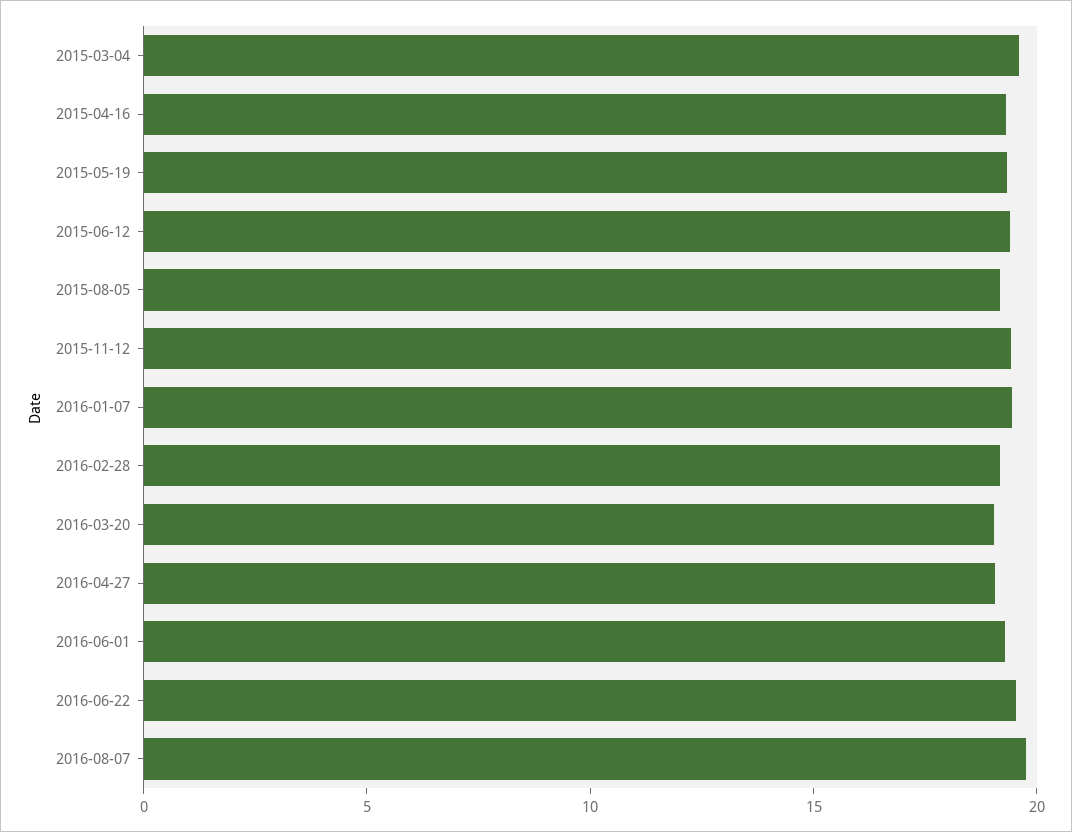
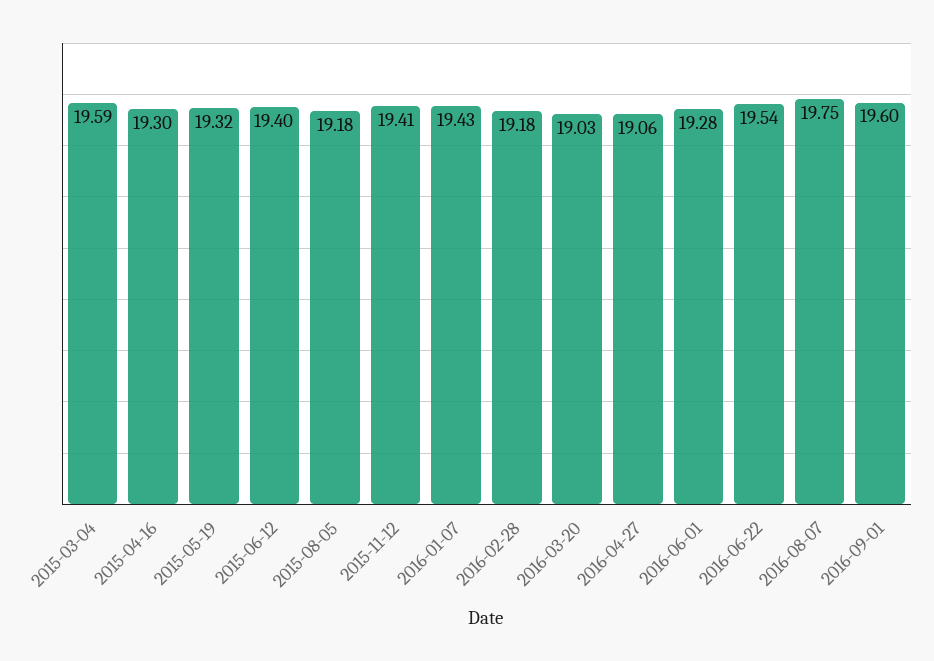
2016-09-01: none -> 19.6

